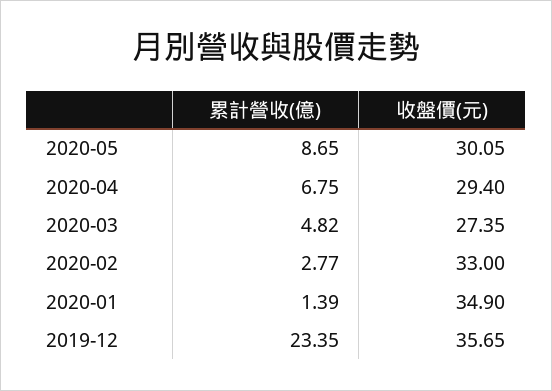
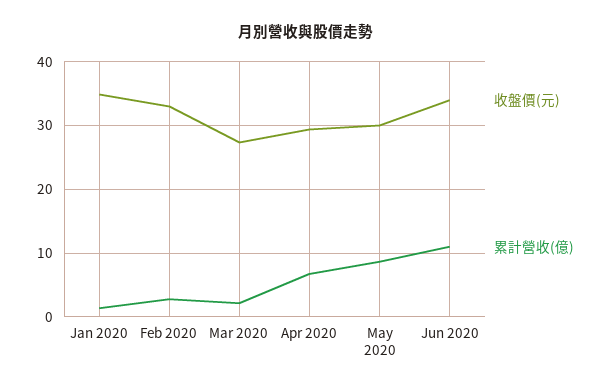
累計營收(億), 2020-03: 4.82 -> 2
累計營收(億), 2019-12: 23.35 -> none
收盤價(元), 2019-12: 35.65 -> none
收盤價(元), Jun 2020: none -> 34
累計營收(億), Jun 2020: none -> 11

